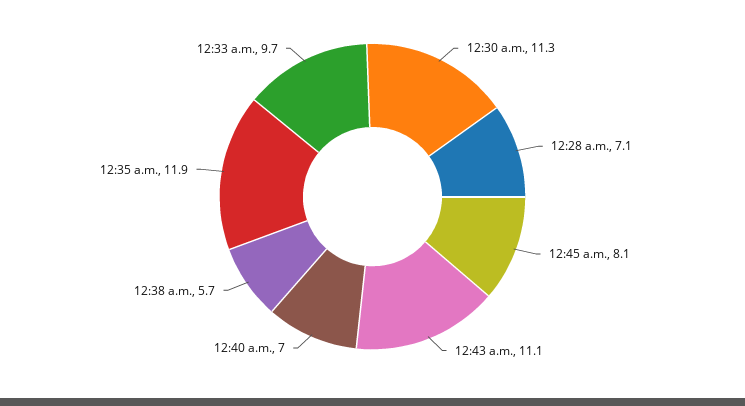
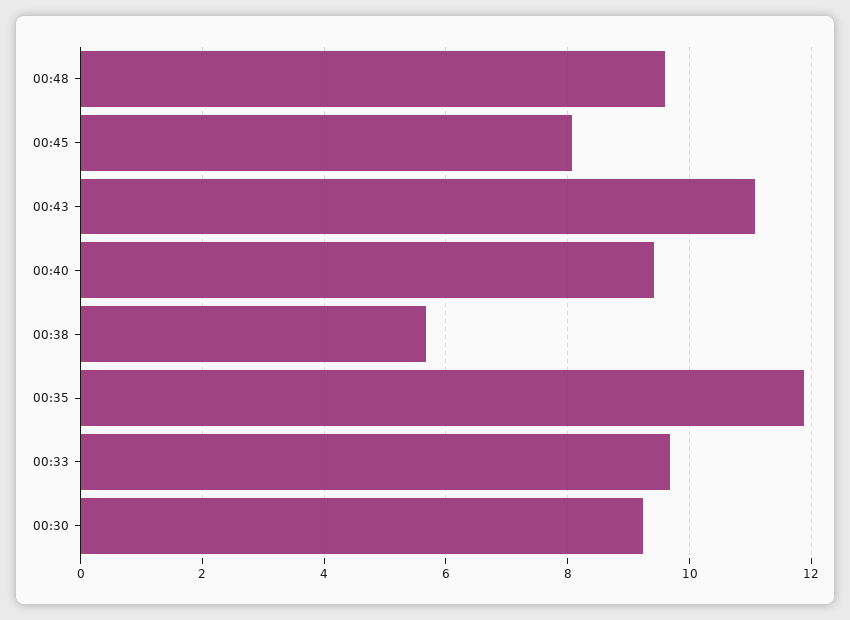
12:30 a.m.: 11.3 -> 9.2
12:28 a.m.: 7.1 -> none
12:40 a.m.: 7 -> 9.4
00:48: none -> 9.6

